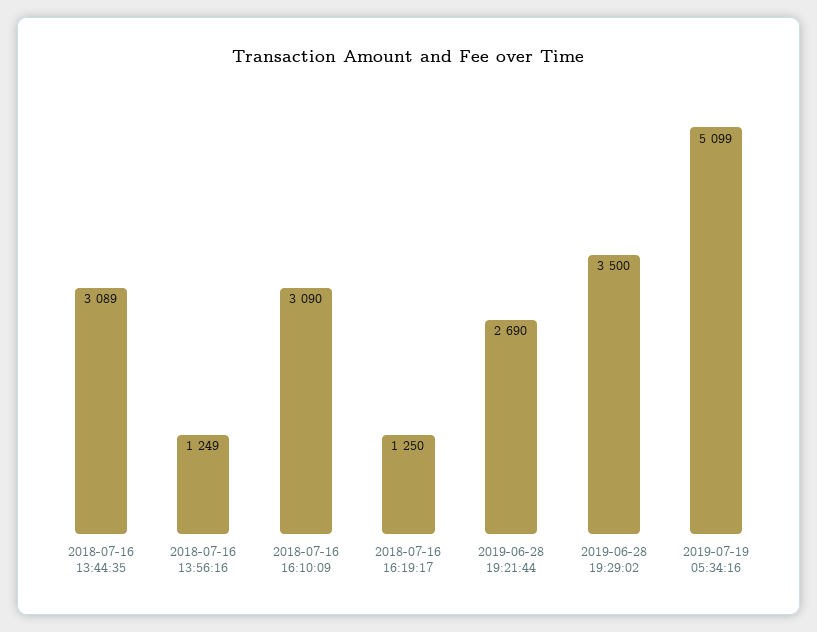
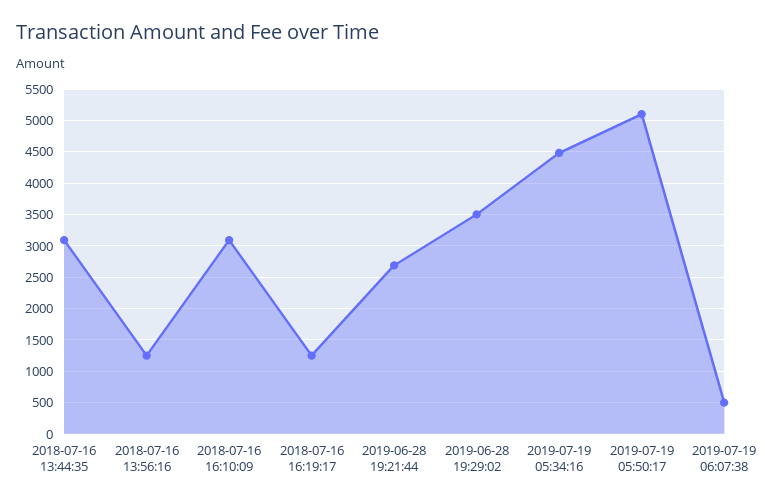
2019-07-19 05:34:16: 5099 -> 4500
2019-07-19 05:50:17: none -> 5100
2019-07-19 06:07:38: none -> 500

